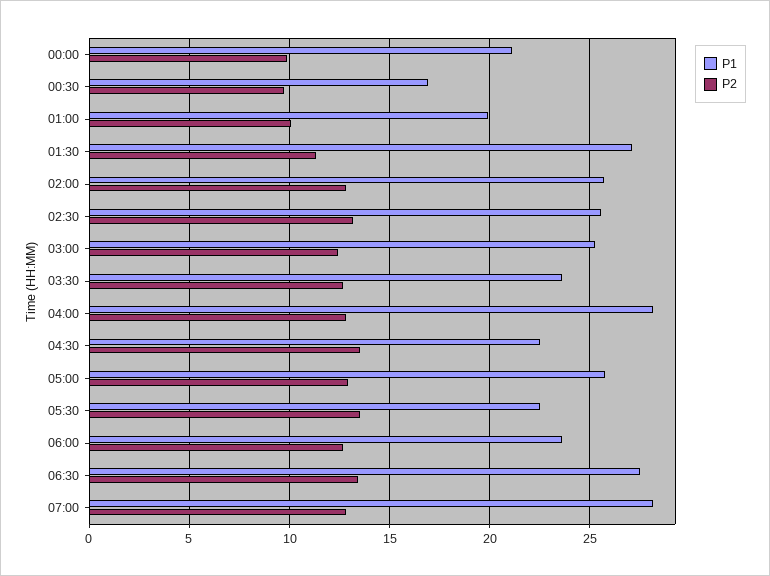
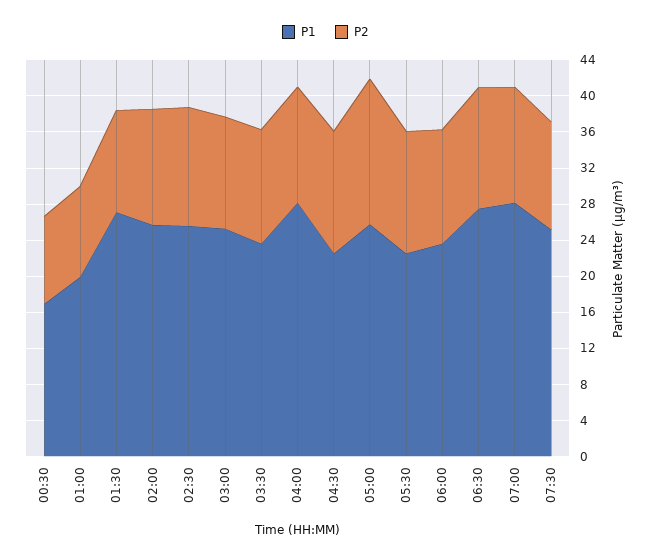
P1, 00:00: 21 -> none
P2, 00:00: 10 -> none
P2, 05:00: 13 -> 16
P1, 07:30: none -> 25
P2, 07:30: none -> 12

